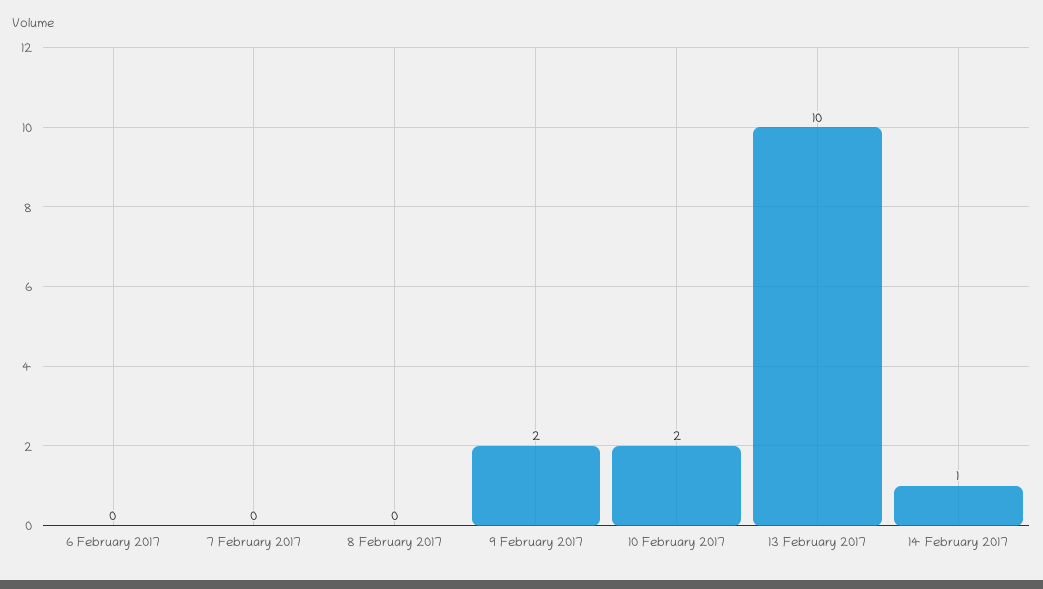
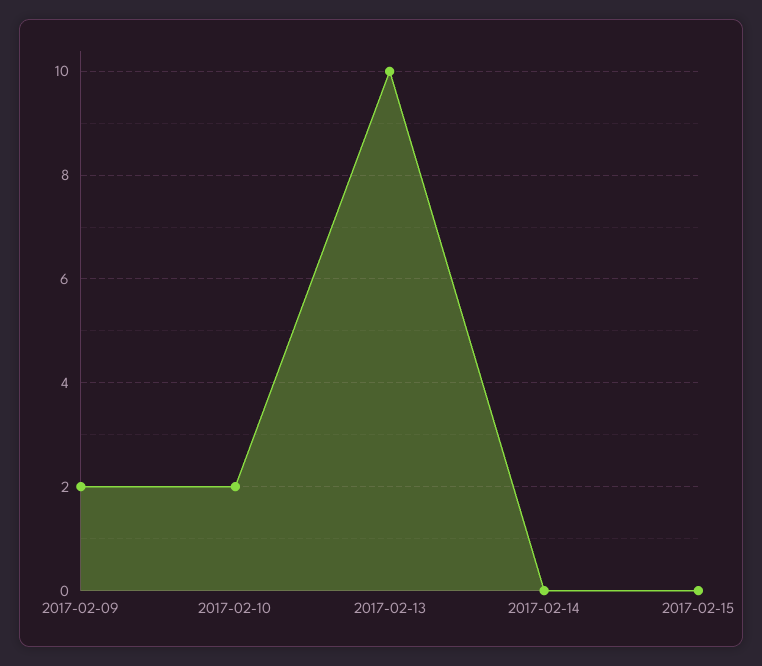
6 February 2017: 0 -> none
7 February 2017: 0 -> none
8 February 2017: 0 -> none
14 February 2017: 1 -> 0
2017-02-15: none -> 0

